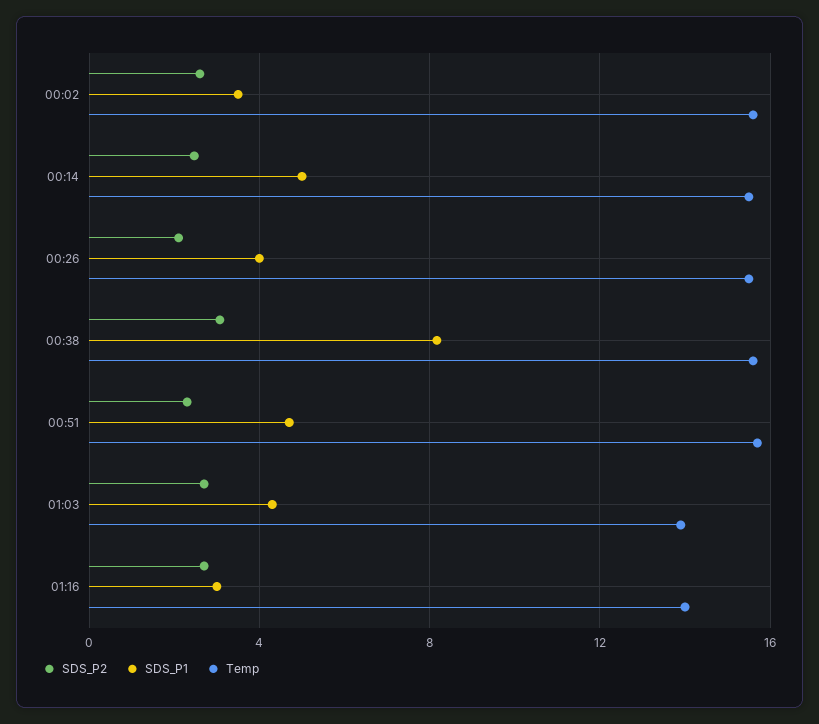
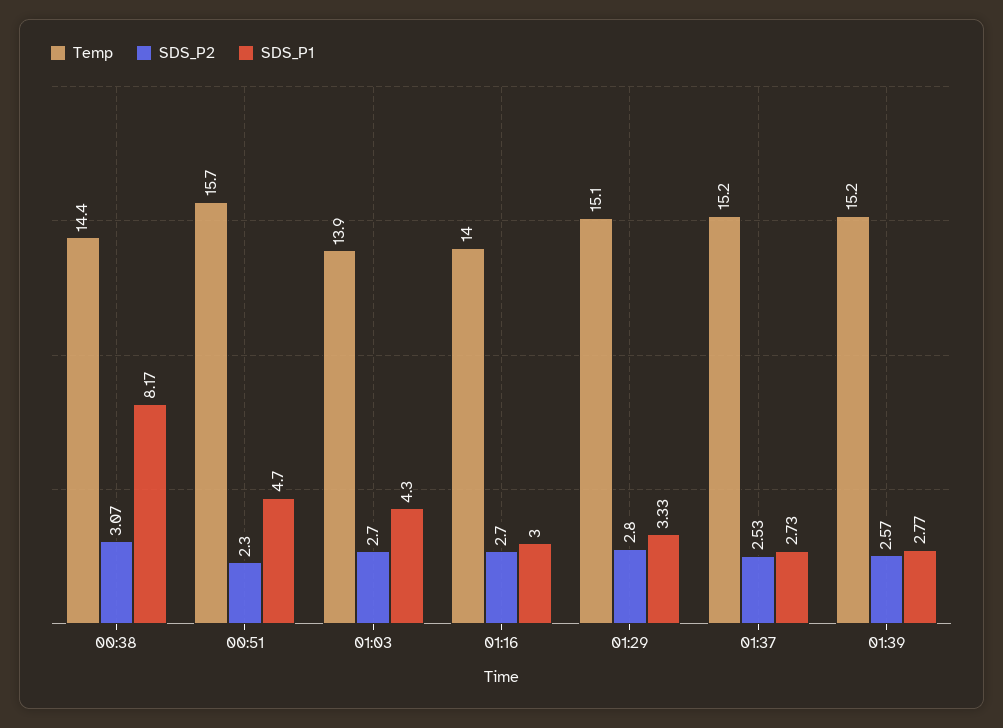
SDS_P2, 00:02: 2.5 -> none
SDS_P1, 00:02: 3.5 -> none
Temp, 00:02: 15.5 -> none
SDS_P2, 00:14: 2.5 -> none
SDS_P1, 00:14: 5 -> none
Temp, 00:14: 15.5 -> none
SDS_P2, 00:26: 2 -> none
SDS_P1, 00:26: 4 -> none
Temp, 00:26: 15.5 -> none
Temp, 00:38: 15.5 -> 14.4
Temp, 01:29: none -> 15.1
SDS_P2, 01:29: none -> 2.8
SDS_P1, 01:29: none -> 3.33
Temp, 01:37: none -> 15.2
SDS_P2, 01:37: none -> 2.53
SDS_P1, 01:37: none -> 2.73
Temp, 01:39: none -> 15.2
SDS_P2, 01:39: none -> 2.57
SDS_P1, 01:39: none -> 2.77

